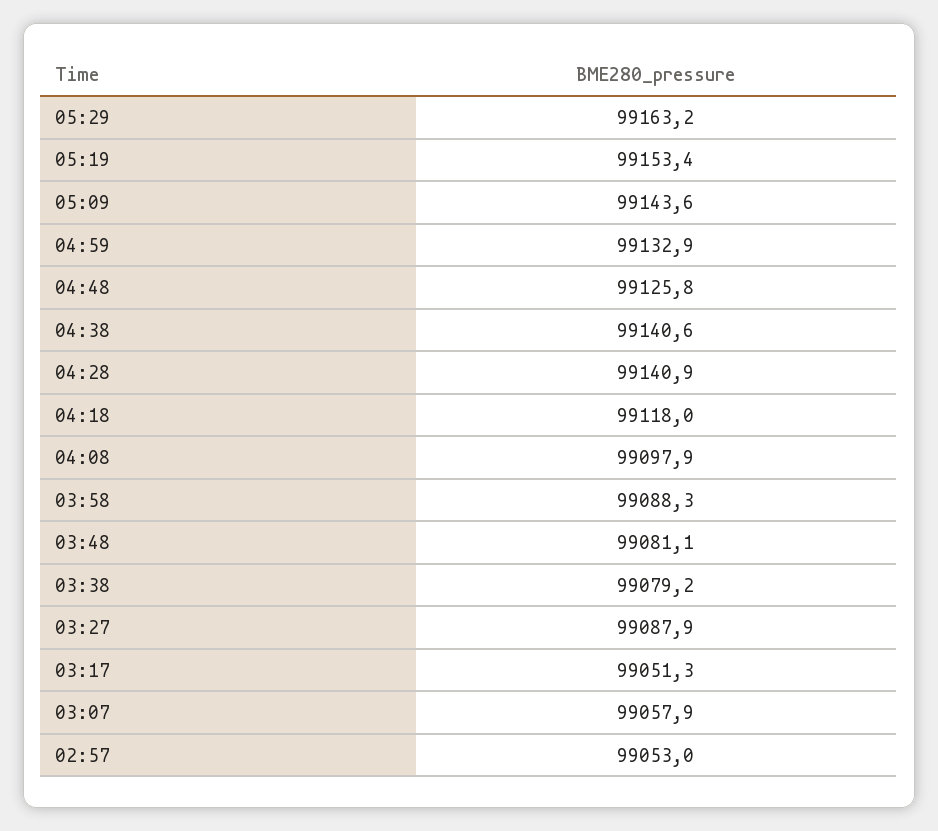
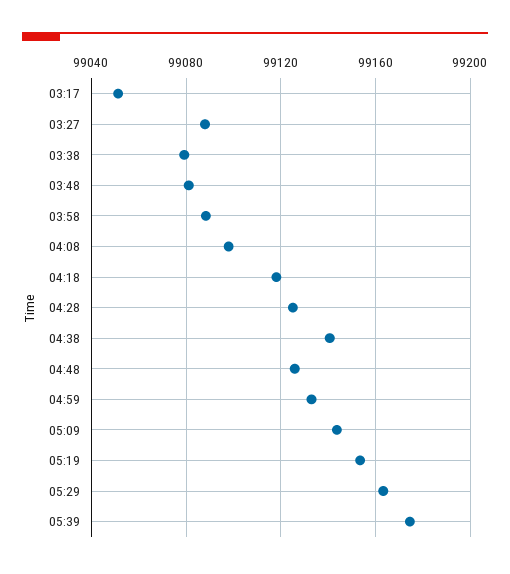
04:28: 99140.9 -> 99125
03:07: 99057.9 -> none
02:57: 99053 -> none
05:39: none -> 99175

